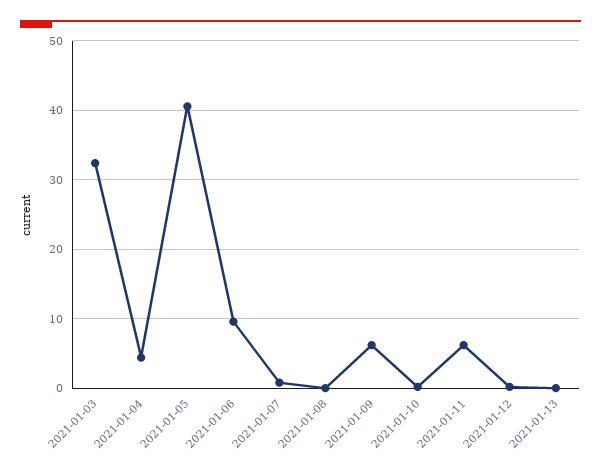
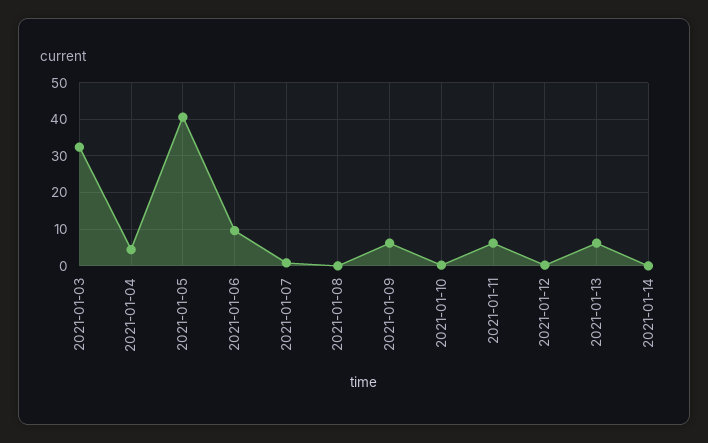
2021-01-13: 0 -> 6
2021-01-14: none -> 0

